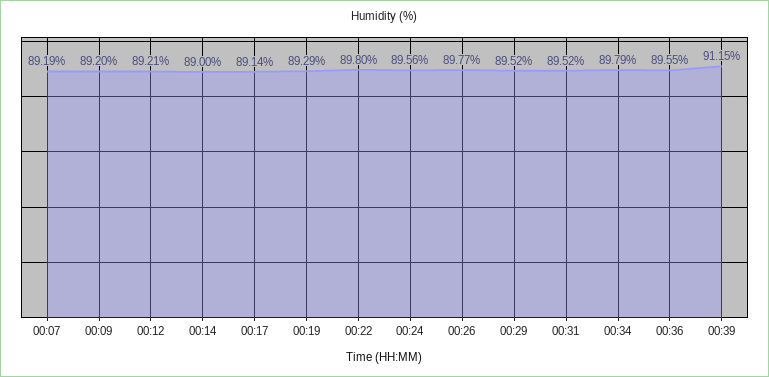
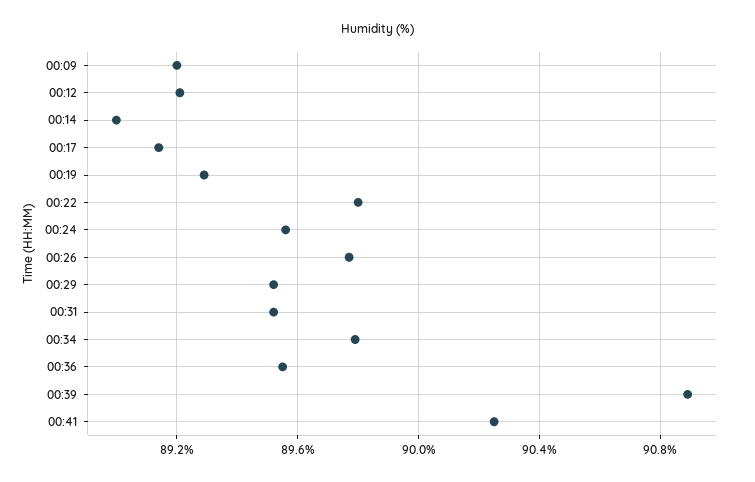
00:07: 89.19 -> none
00:39: 91.15 -> 90.9
00:41: none -> 90.25

